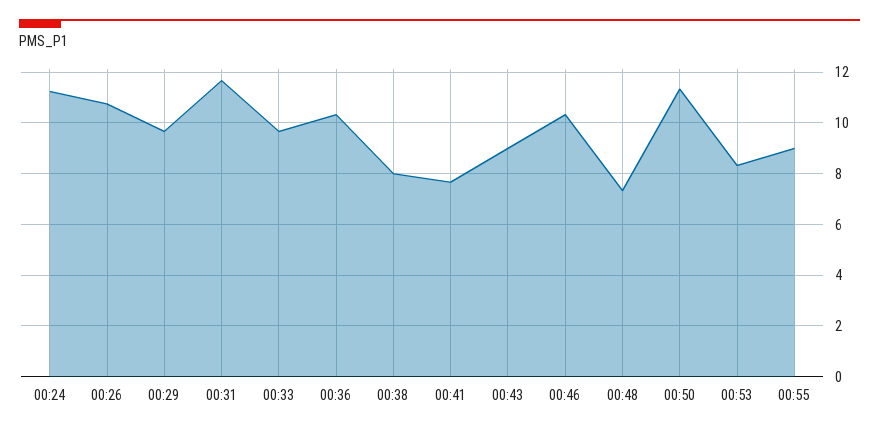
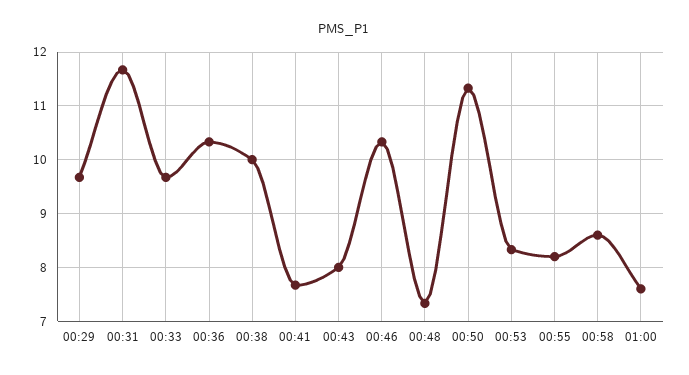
00:24: 11.25 -> none
00:26: 10.75 -> none
00:38: 8 -> 10
00:43: 9 -> 8
00:55: 9 -> 8.2
00:58: none -> 8.6
01:00: none -> 7.6

